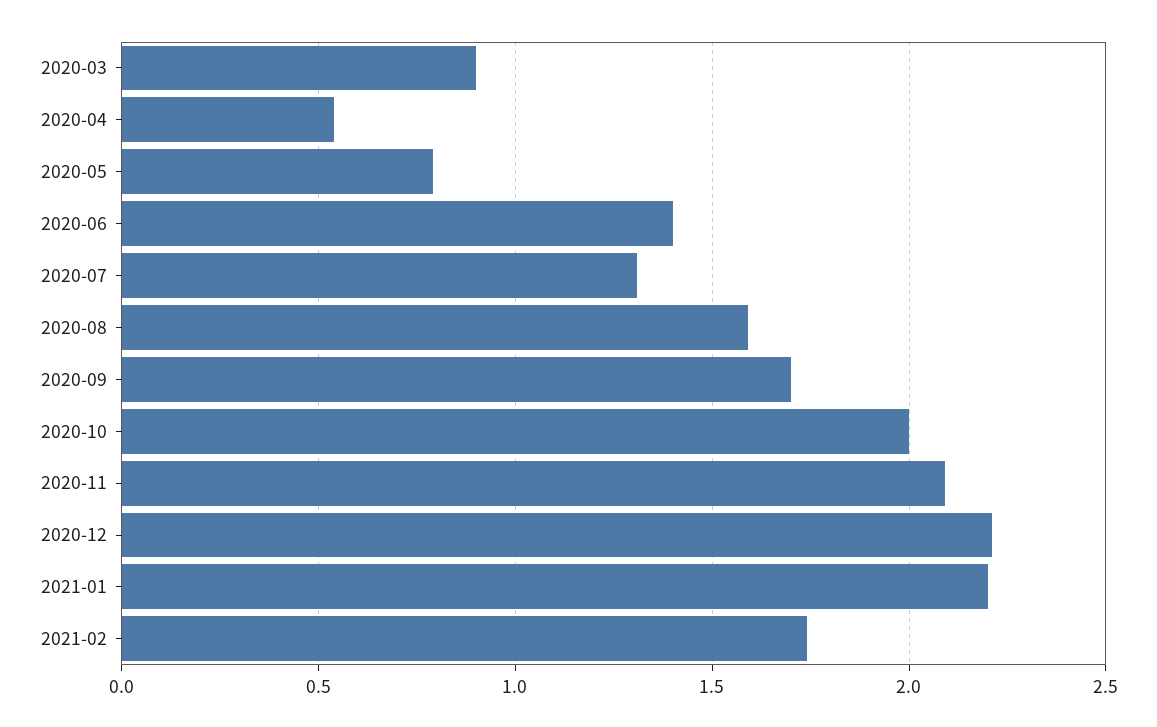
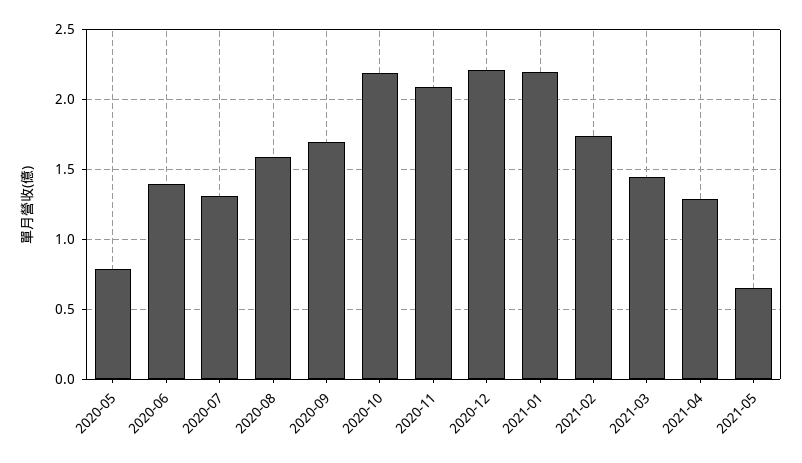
2020-03: 0.9 -> none
2020-04: 0.55 -> none
2020-10: 2 -> 2.2
2021-03: none -> 1.45
2021-04: none -> 1.3
2021-05: none -> 0.65

